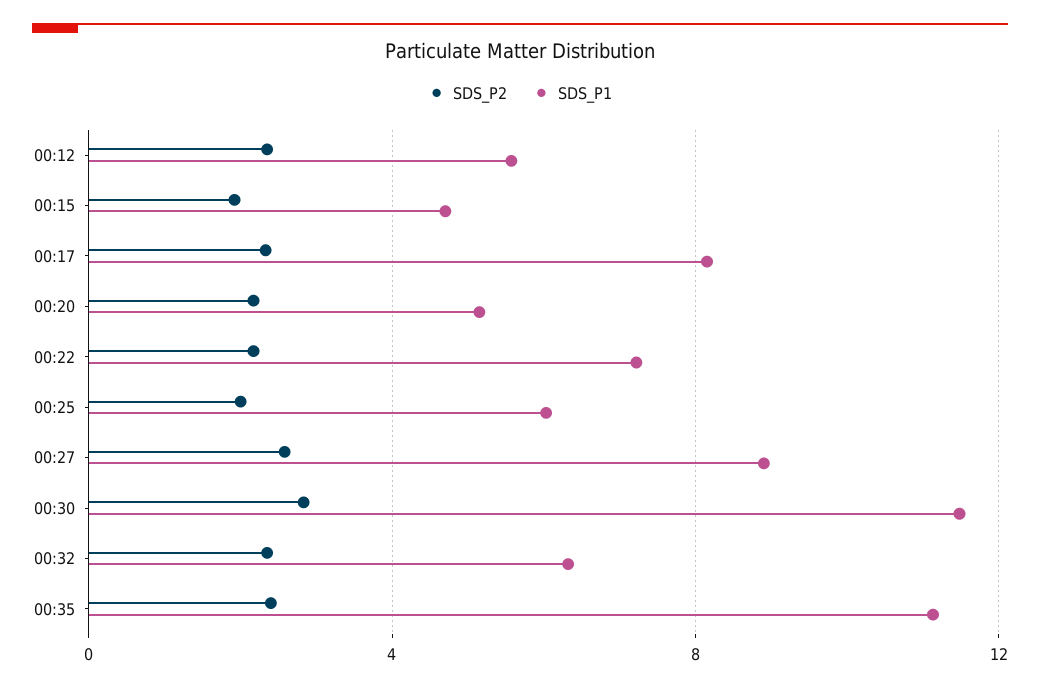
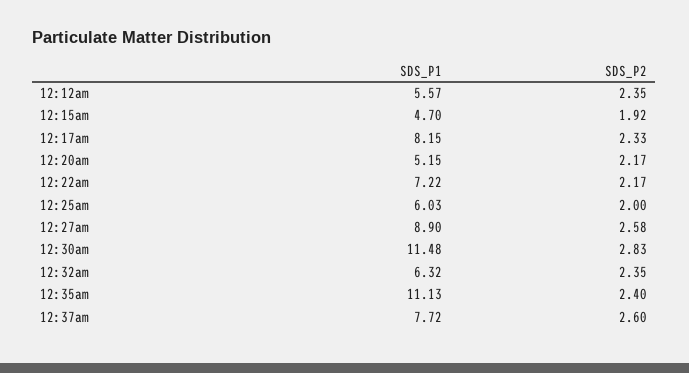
SDS_P1, 12:37am: none -> 7.72
SDS_P2, 12:37am: none -> 2.6

